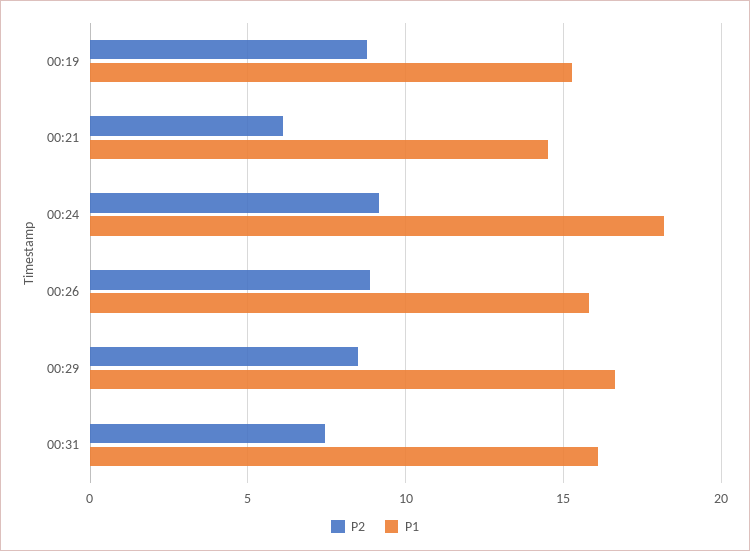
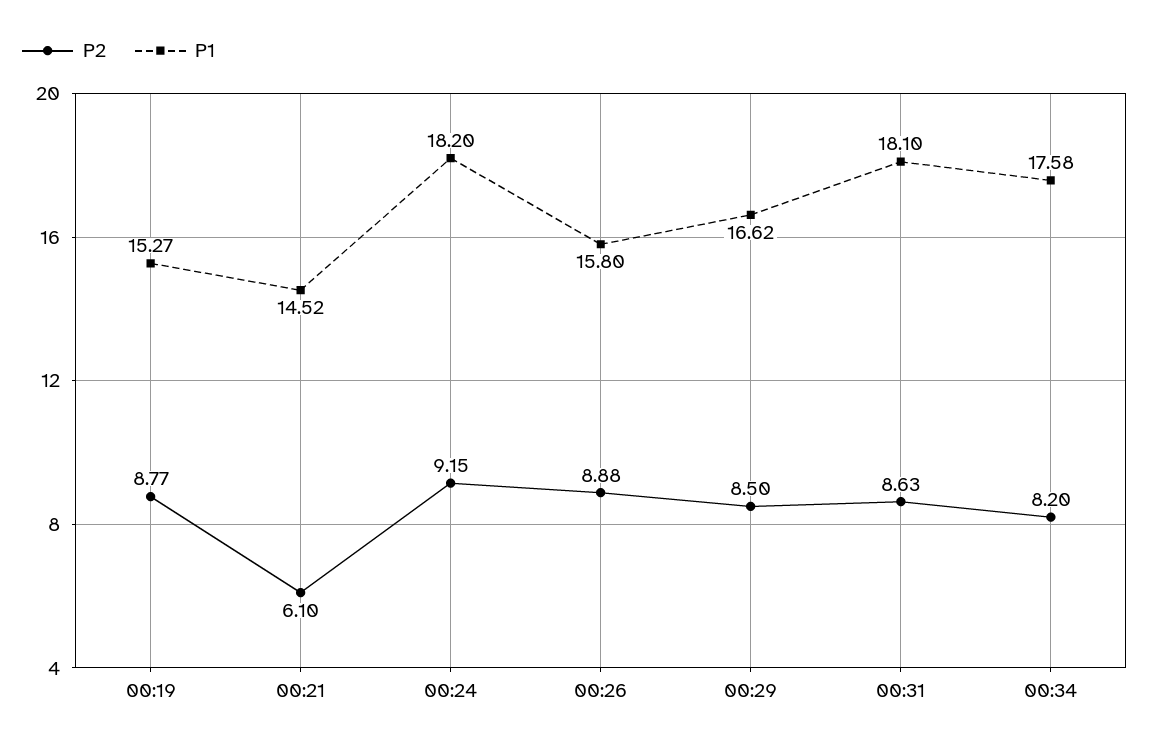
P2, 00:31: 7.5 -> 8.63
P1, 00:31: 16 -> 18.1
P2, 00:34: none -> 8.2
P1, 00:34: none -> 17.58

